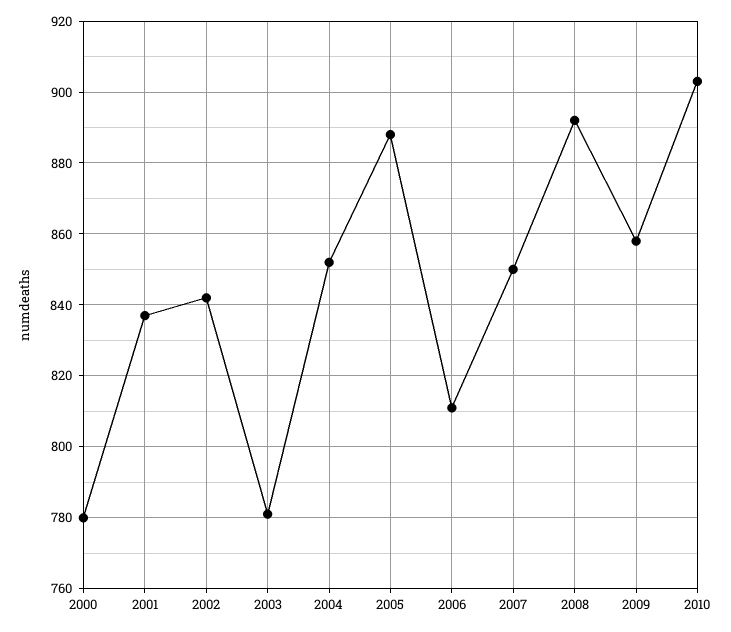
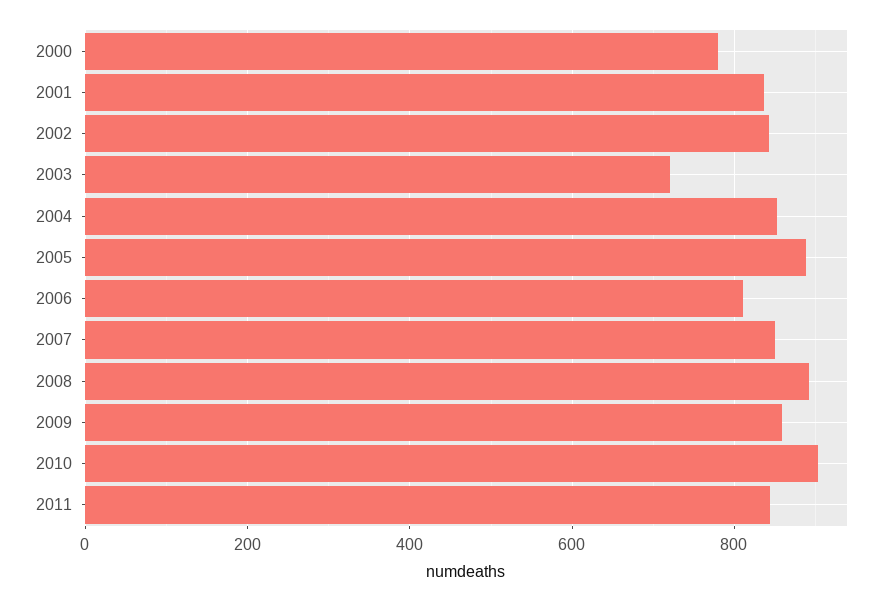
2003: 780 -> 720
2011: none -> 840

